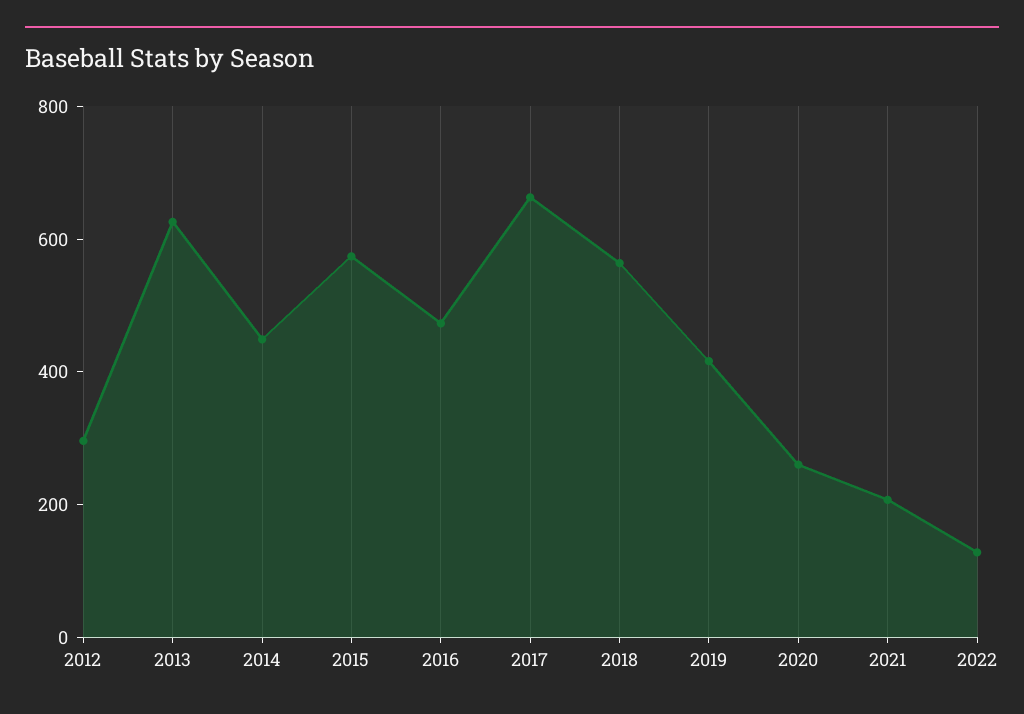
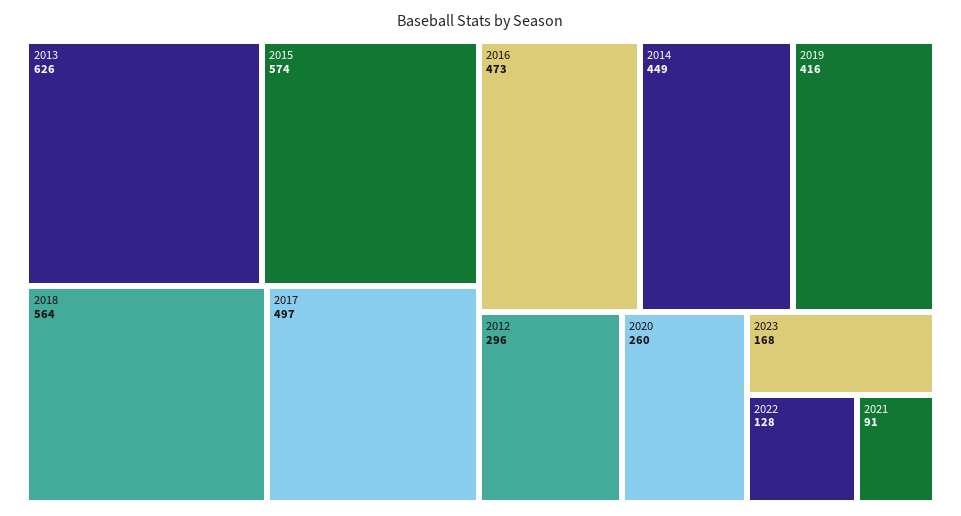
2017: 650 -> 497
2021: 200 -> 91
2023: none -> 168

